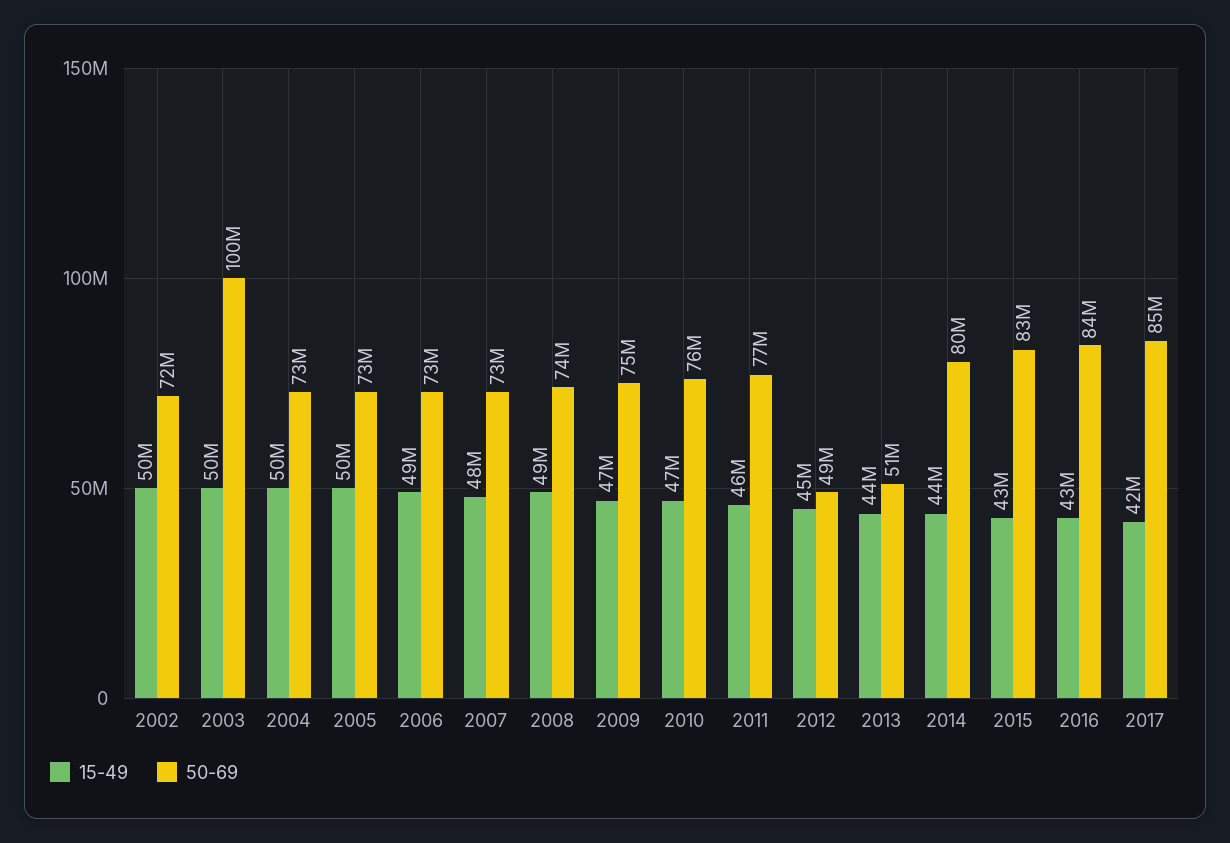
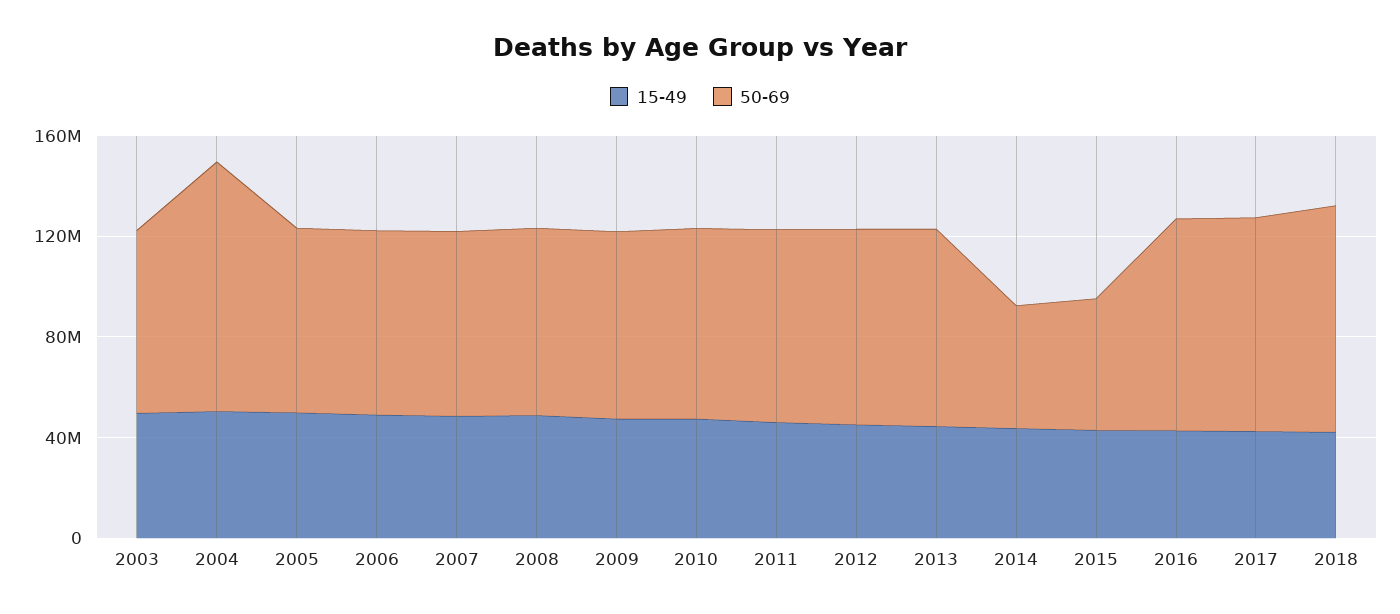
15-49, 2002: 50000000 -> none
50-69, 2002: 72000000 -> none
50-69, 2003: 100000000 -> 70000000
50-69, 2004: 73000000 -> 100000000
50-69, 2012: 49000000 -> 80000000
50-69, 2013: 51000000 -> 80000000
50-69, 2014: 80000000 -> 50000000
50-69, 2015: 83000000 -> 50000000
15-49, 2018: none -> 40000000
50-69, 2018: none -> 90000000

